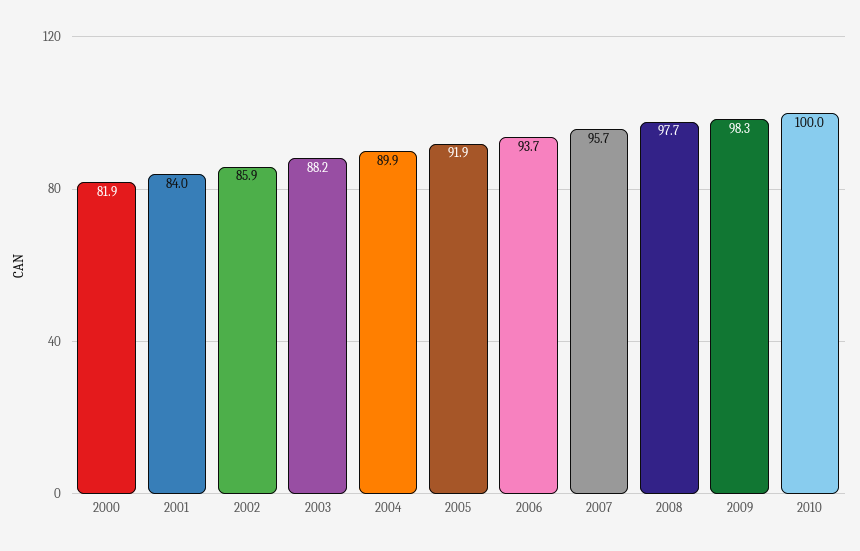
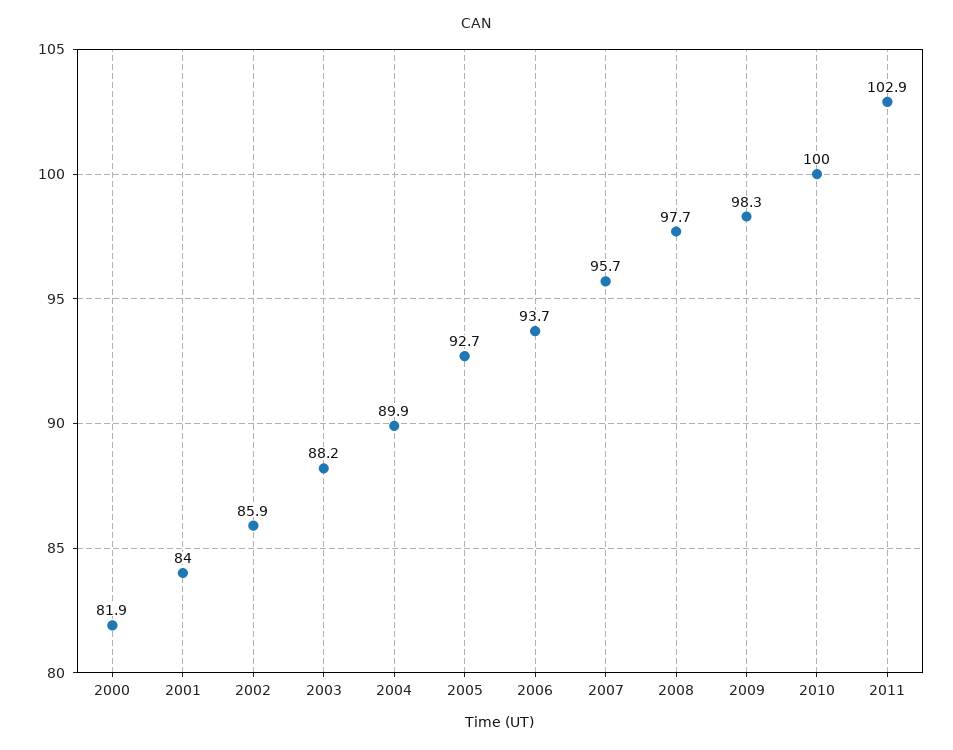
2005: 91.9 -> 92.7
2011: none -> 102.9

